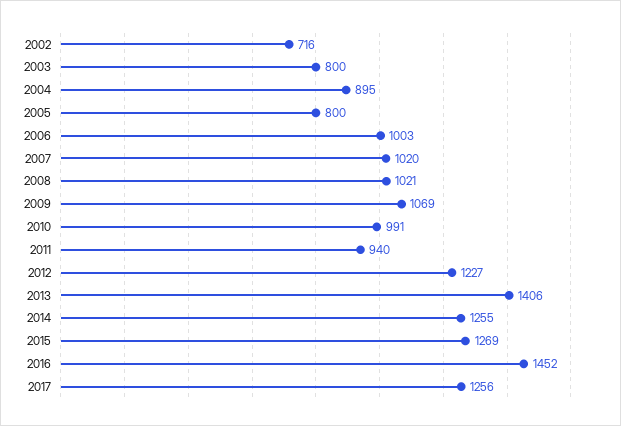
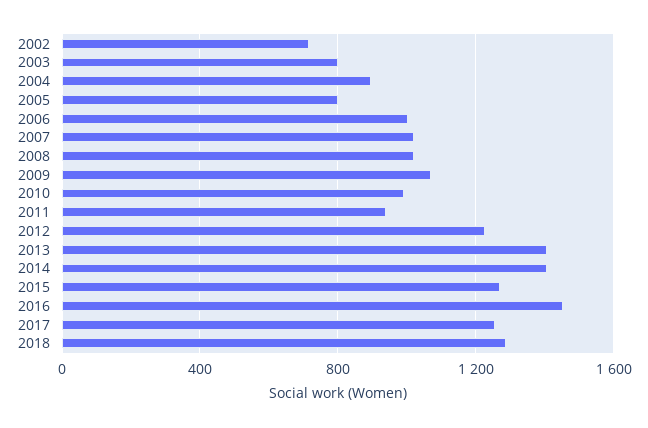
2014: 1255 -> 1400
2018: none -> 1300

